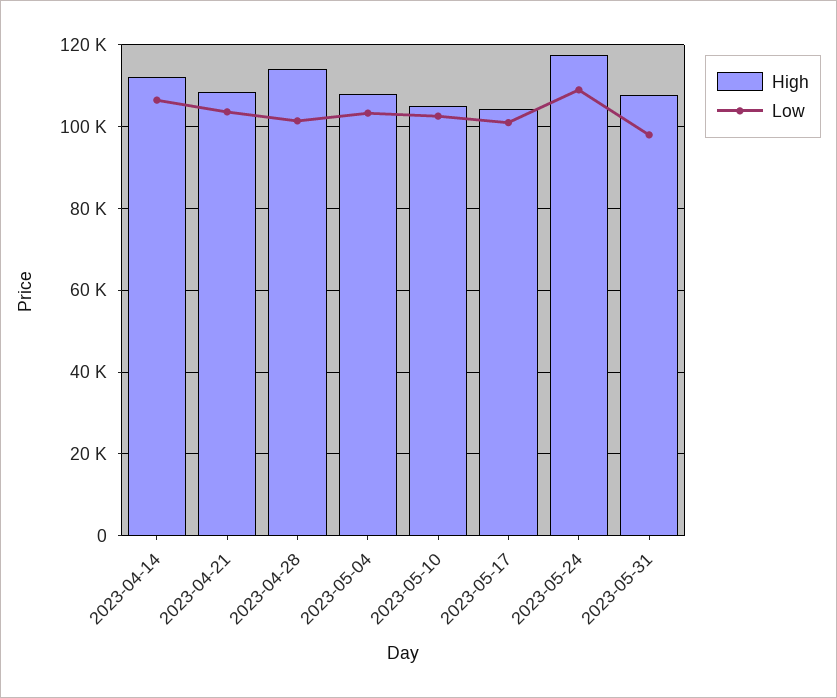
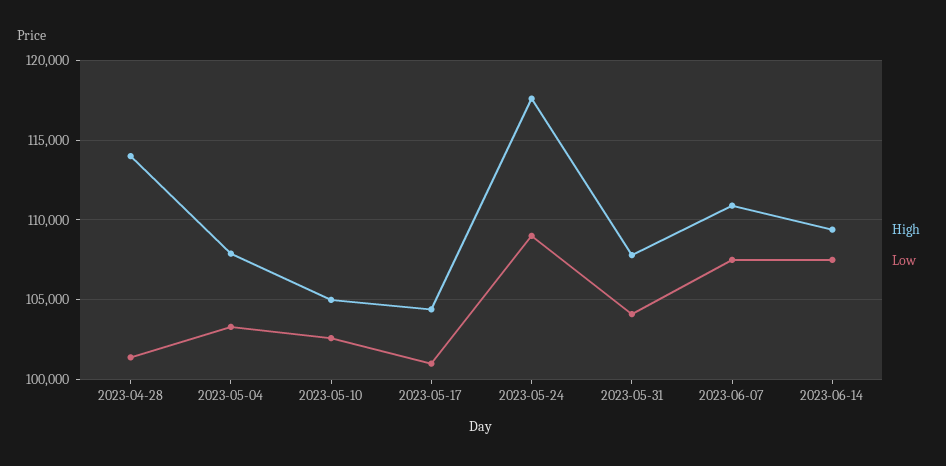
High, 2023-04-14: 112000 -> none
Low, 2023-04-14: 106000 -> none
High, 2023-04-21: 108000 -> none
Low, 2023-04-21: 104000 -> none
Low, 2023-05-31: 98000 -> 104000
High, 2023-06-07: none -> 111000
Low, 2023-06-07: none -> 107500
High, 2023-06-14: none -> 109500
Low, 2023-06-14: none -> 107500

